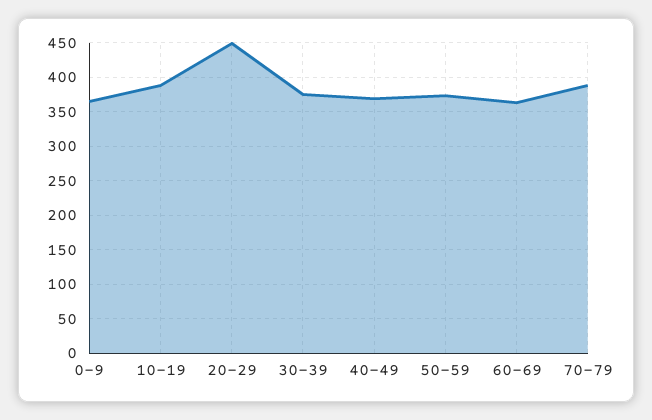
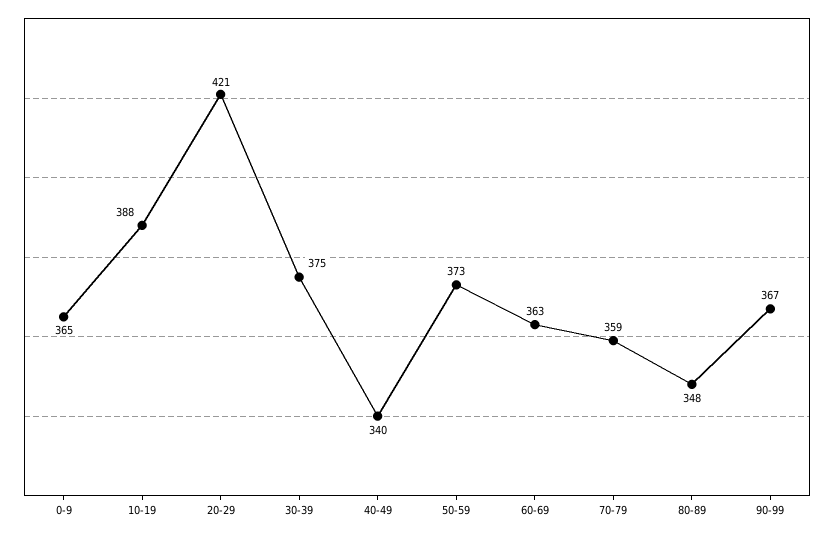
20-29: 450 -> 421
40-49: 370 -> 340
70-79: 390 -> 359
80-89: none -> 348
90-99: none -> 367

